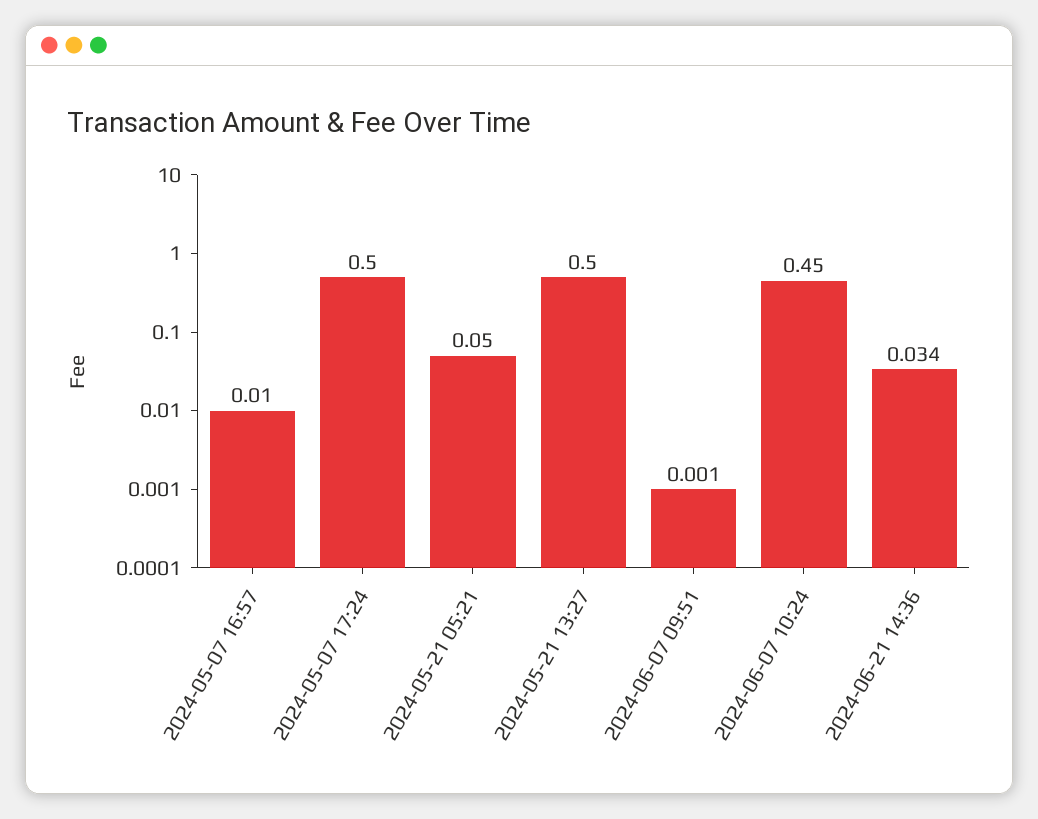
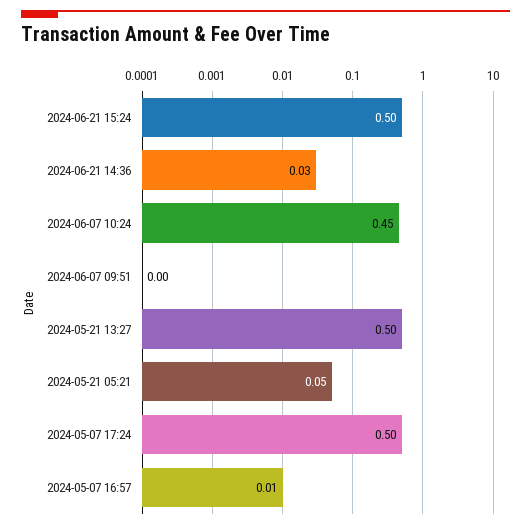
2024-06-21 15:24: none -> 0.5

